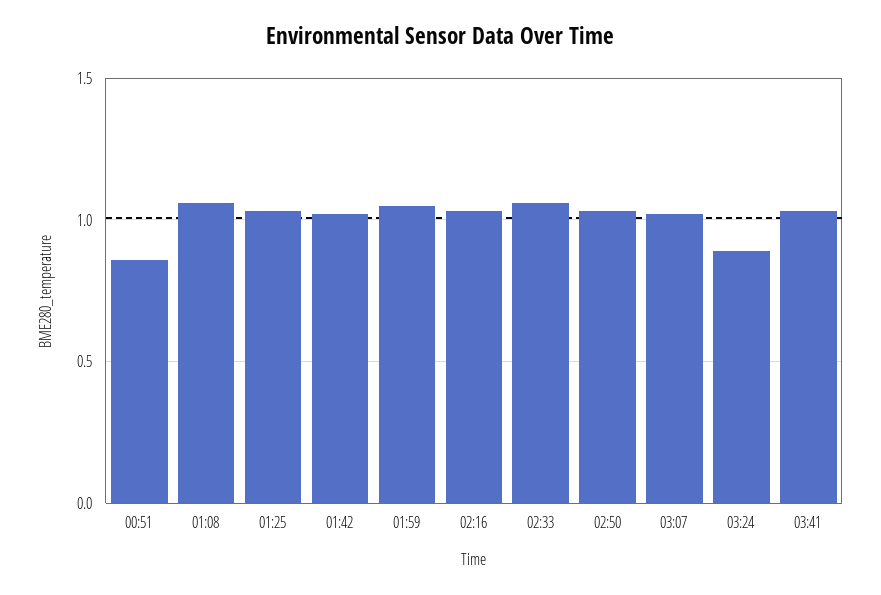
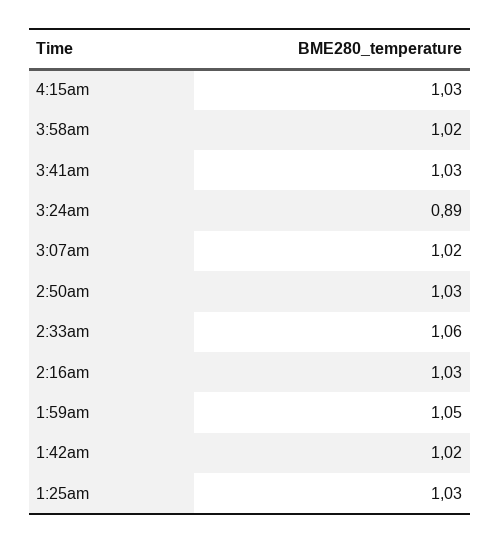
00:51: 0.85 -> none
01:08: 1.05 -> none
4:15am: none -> 1.03
3:58am: none -> 1.02

